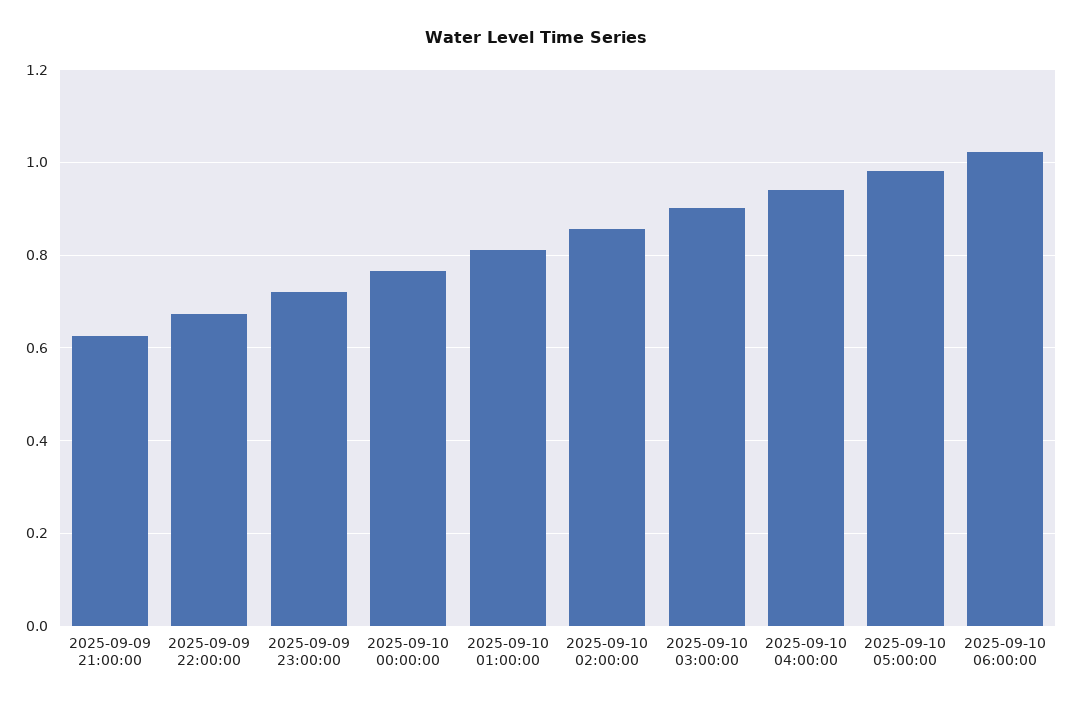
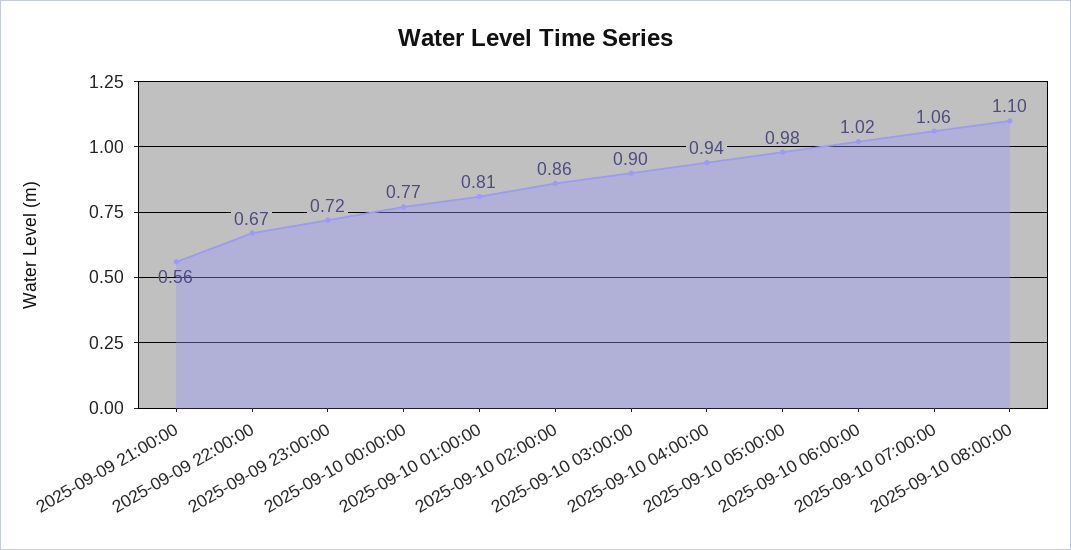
2025-09-09 21:00:00: 0.62 -> 0.56
2025-09-10 07:00:00: none -> 1.06
2025-09-10 08:00:00: none -> 1.1

